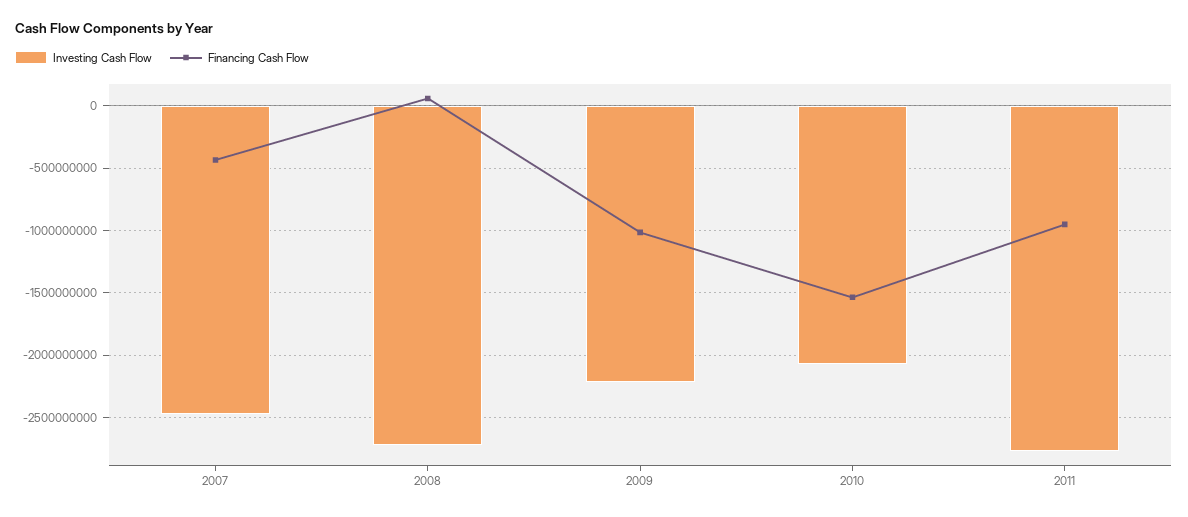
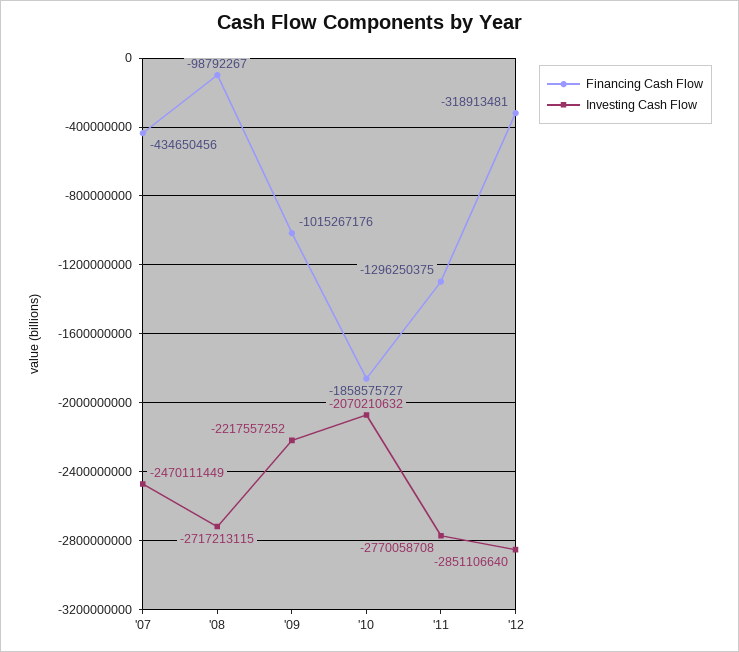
Financing Cash Flow, 2008: 50000000 -> -98792267
Financing Cash Flow, 2010: -1550000000 -> -1858575727
Financing Cash Flow, 2011: -950000000 -> -1296250375
Financing Cash Flow, '12: none -> -318913481
Investing Cash Flow, '12: none -> -2851106640

